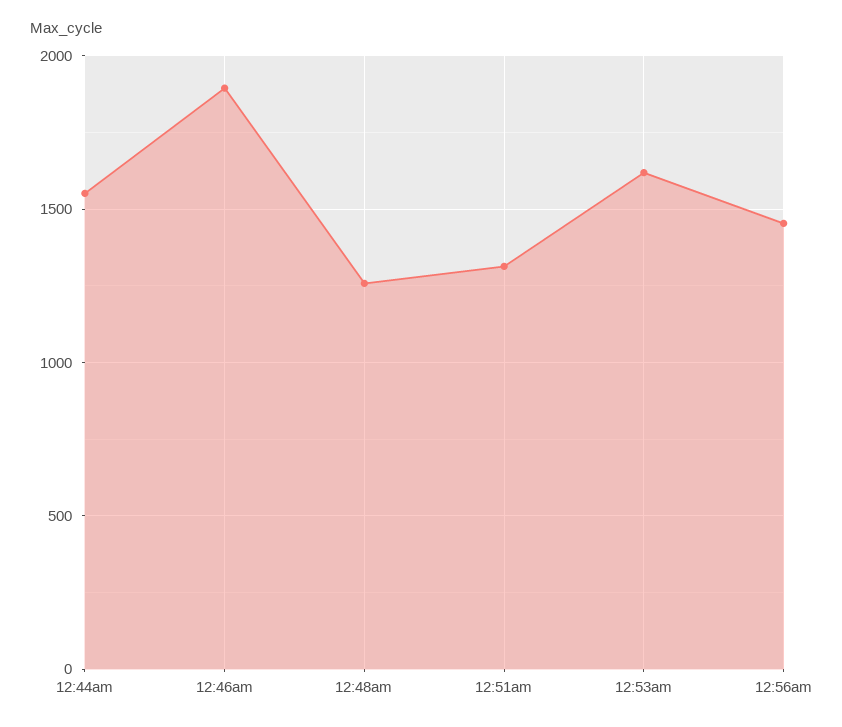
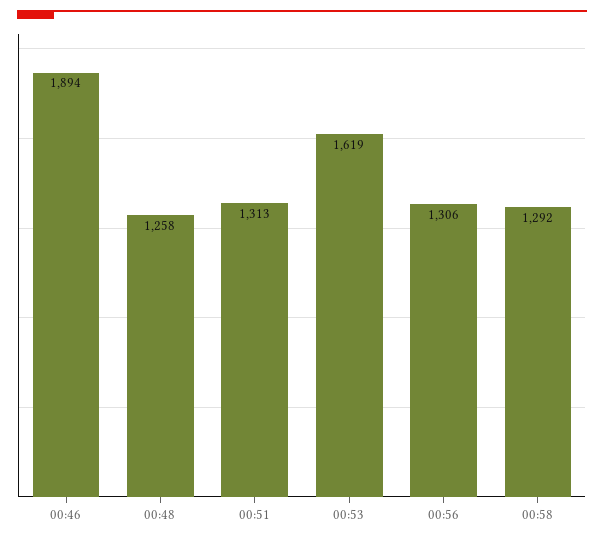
12:44am: 1550 -> none
12:56am: 1450 -> 1306
00:58: none -> 1292

